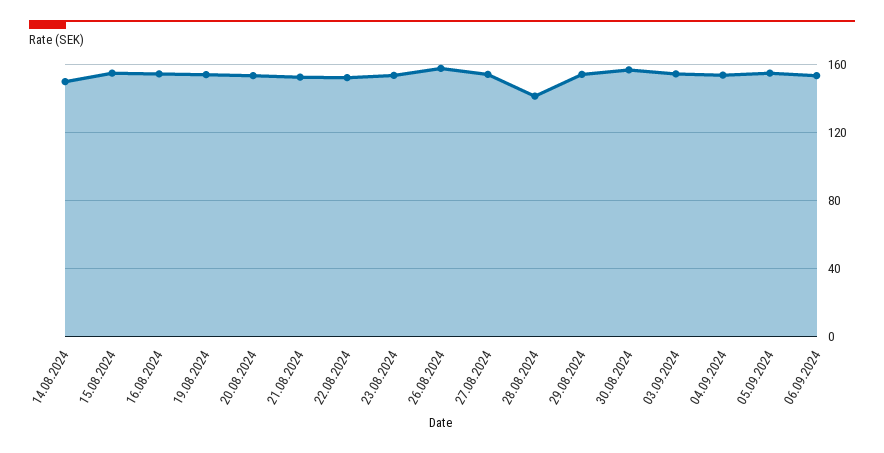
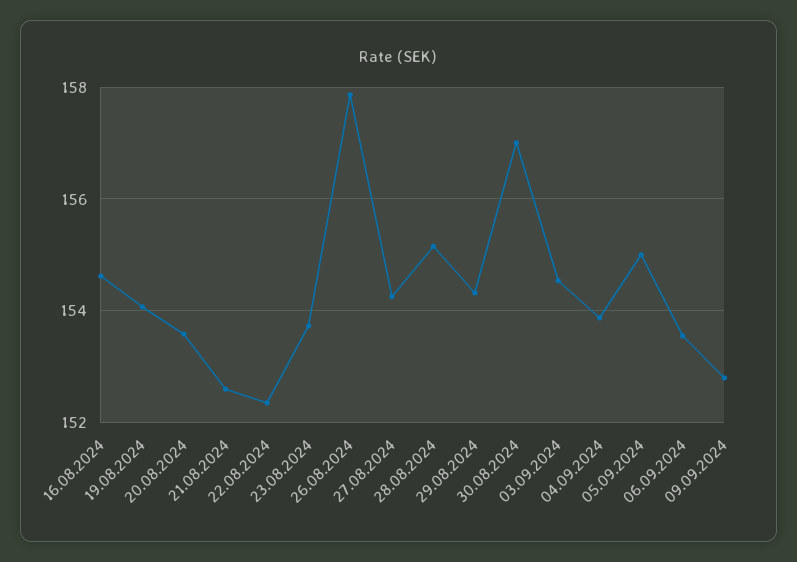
14.08.2024: 150 -> none
15.08.2024: 155 -> none
28.08.2024: 140 -> 155.2
09.09.2024: none -> 152.8

